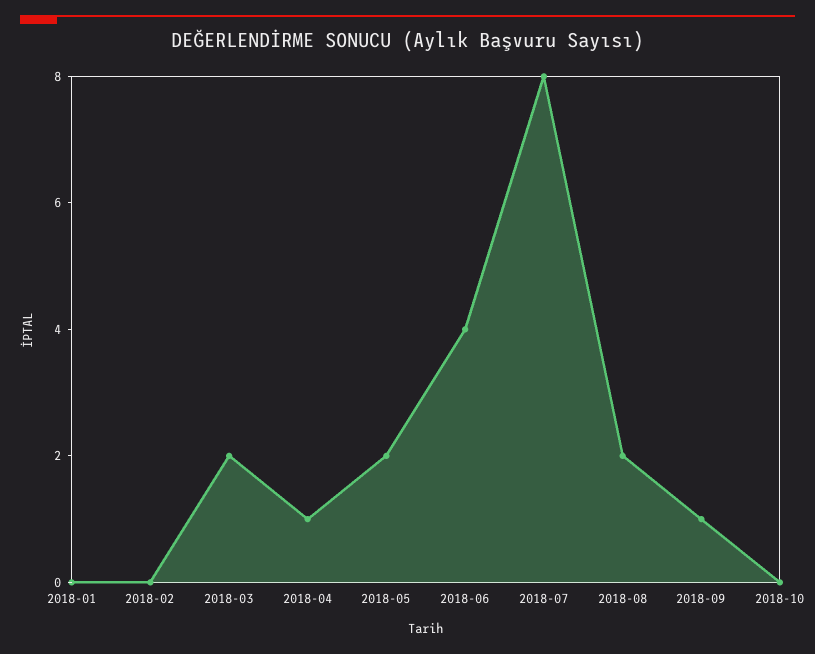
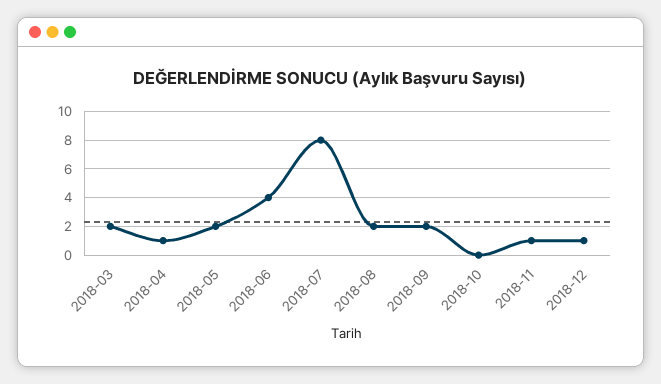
2018-01: 0 -> none
2018-02: 0 -> none
2018-09: 1 -> 2
2018-11: none -> 1
2018-12: none -> 1

